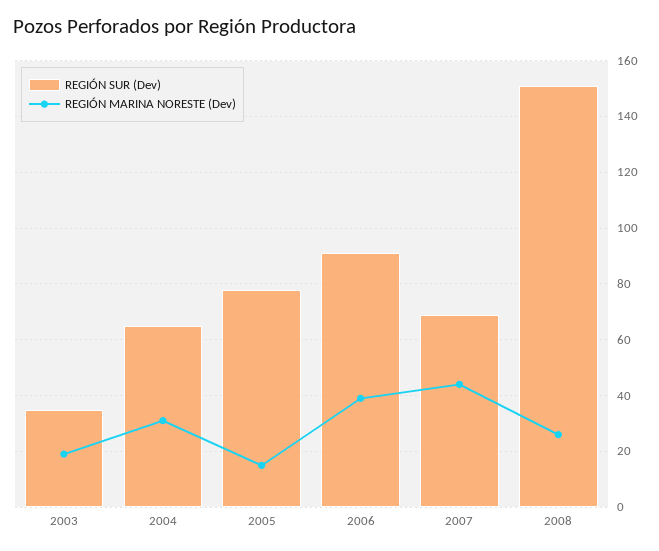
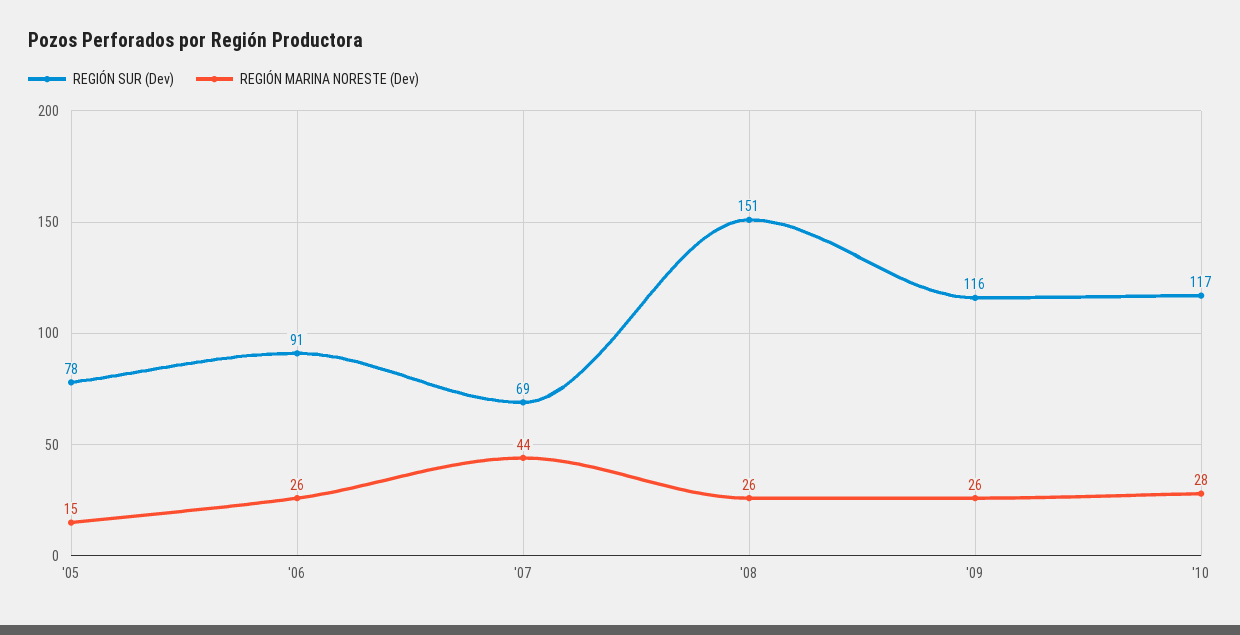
REGIÓN SUR (Dev), 2003: 35 -> none
REGIÓN MARINA NORESTE (Dev), 2003: 20 -> none
REGIÓN SUR (Dev), 2004: 65 -> none
REGIÓN MARINA NORESTE (Dev), 2004: 30 -> none
REGIÓN MARINA NORESTE (Dev), 2006: 40 -> 26
REGIÓN SUR (Dev), '09: none -> 116
REGIÓN MARINA NORESTE (Dev), '09: none -> 26
REGIÓN SUR (Dev), '10: none -> 117
REGIÓN MARINA NORESTE (Dev), '10: none -> 28

